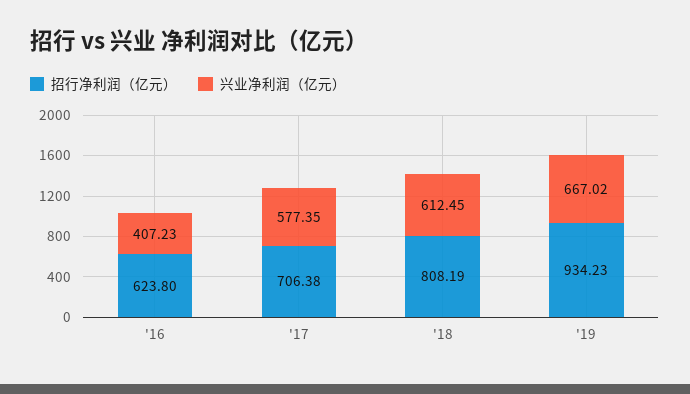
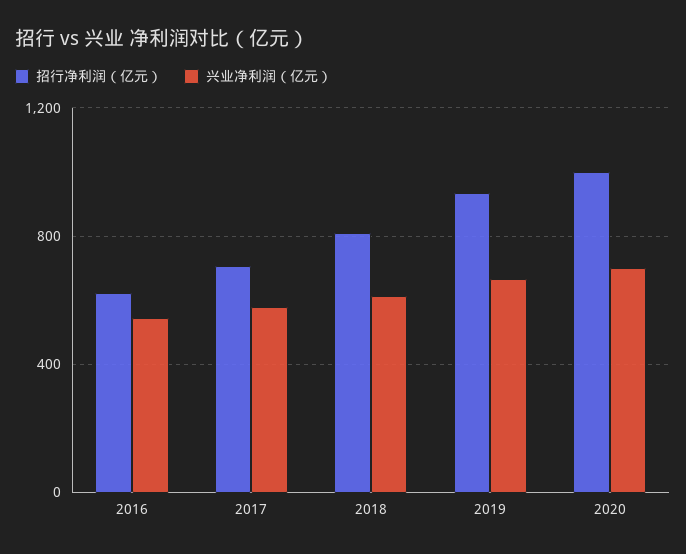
兴业净利润（亿元）, '16: 407.23 -> 550
招行净利润（亿元）, 2020: none -> 1000
兴业净利润（亿元）, 2020: none -> 700

